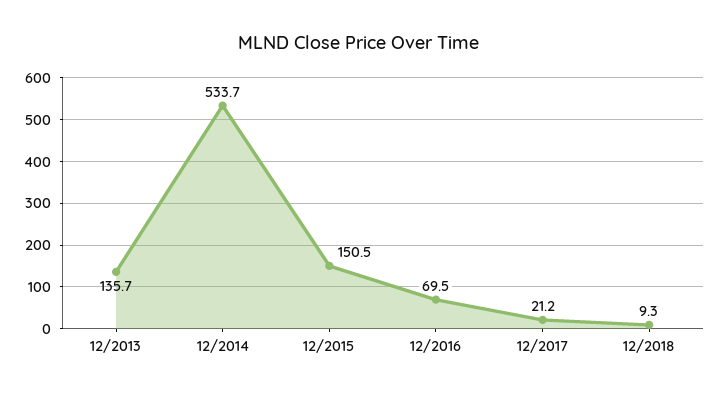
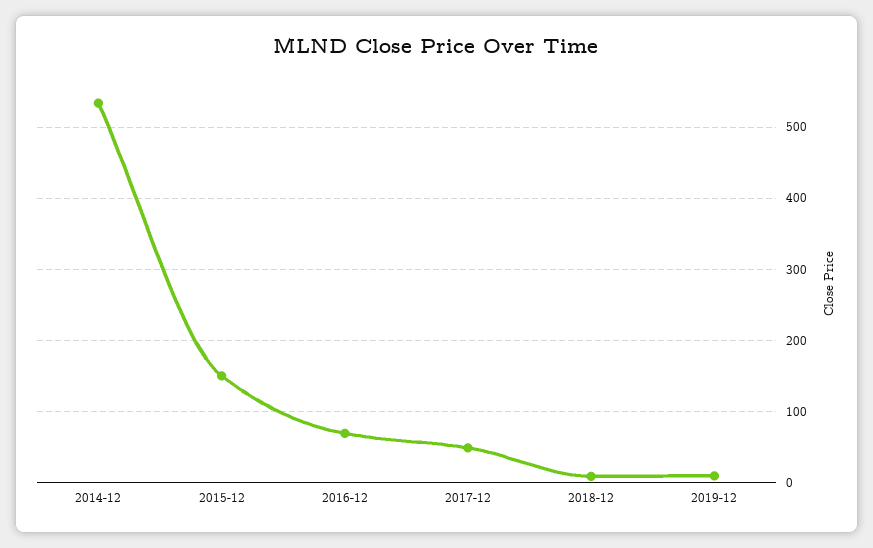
12/2013: 135.7 -> none
12/2017: 21.2 -> 50
2019-12: none -> 10

